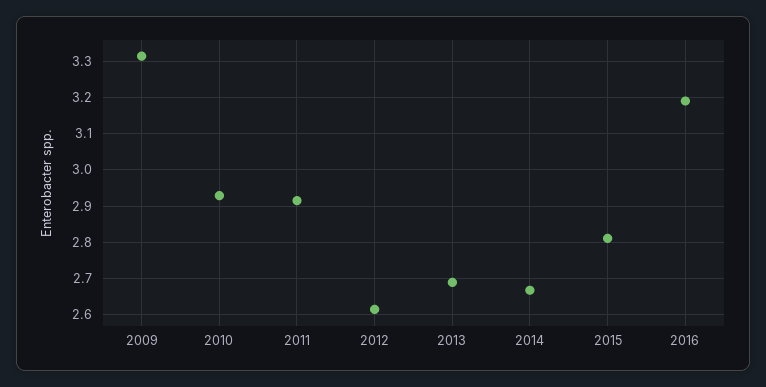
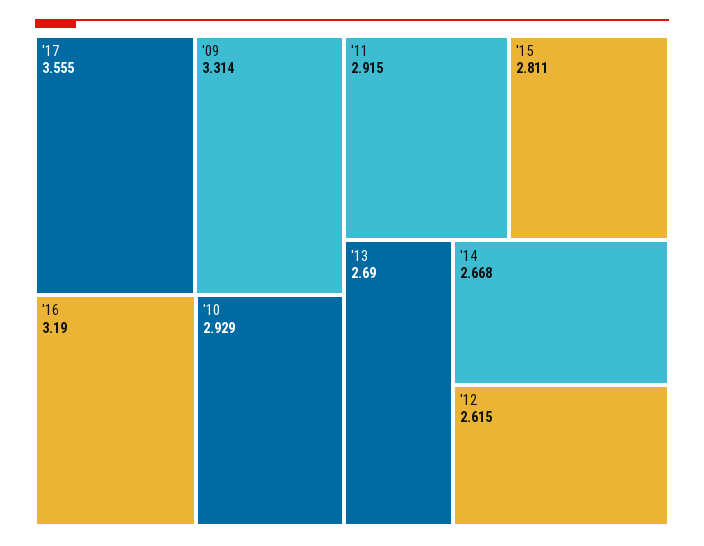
'17: none -> 3.555

